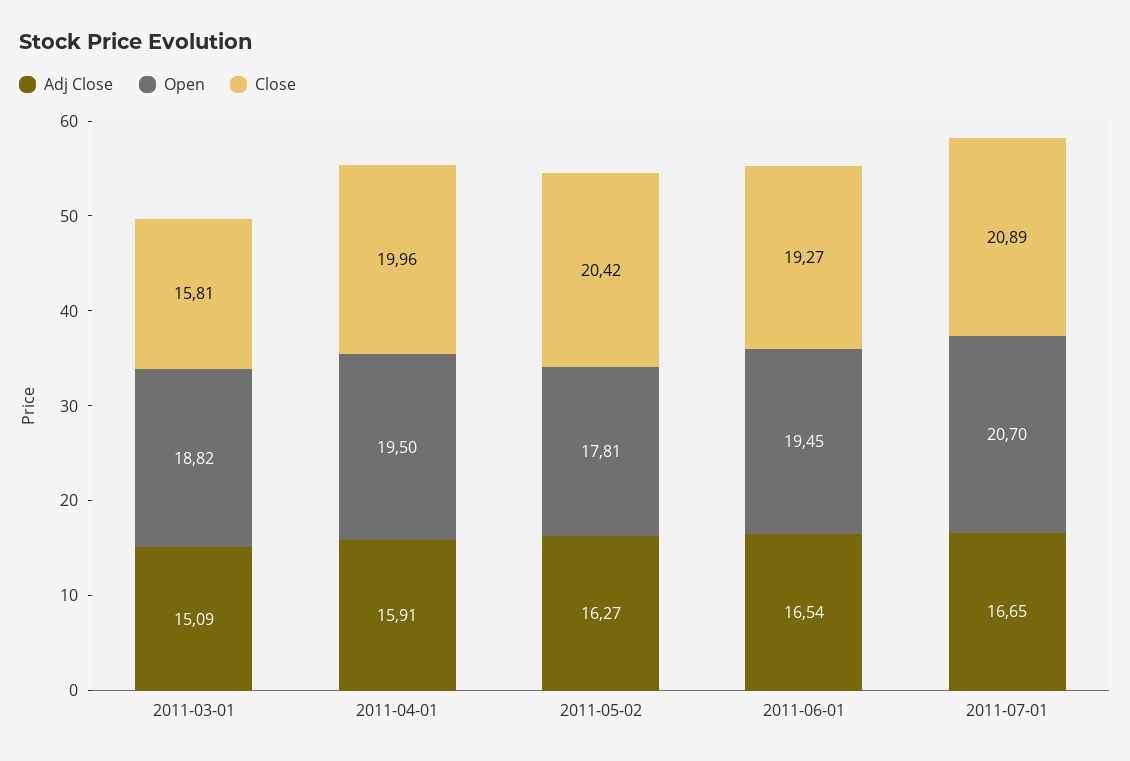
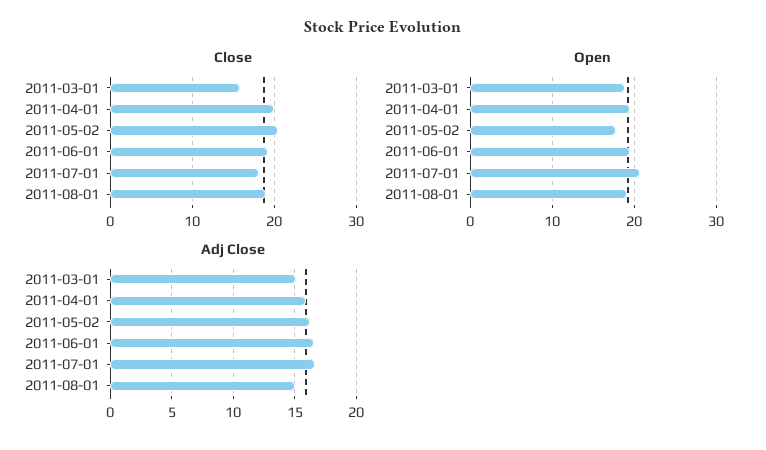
Close, 2011-07-01: 20.89 -> 18
Close, 2011-08-01: none -> 19
Open, 2011-08-01: none -> 19
Adj Close, 2011-08-01: none -> 15

